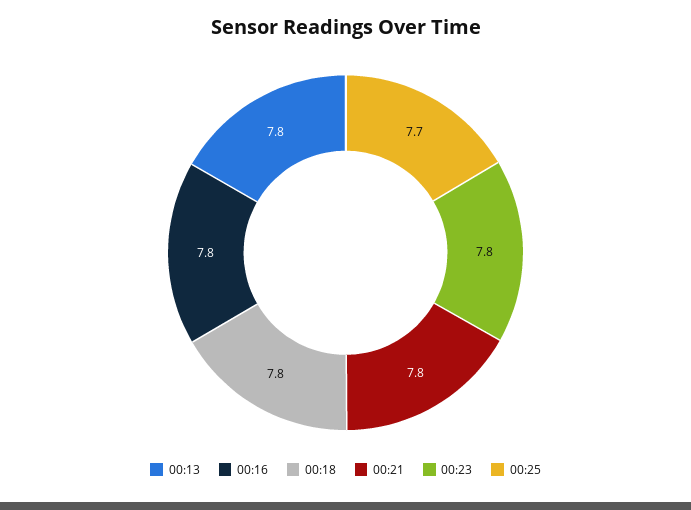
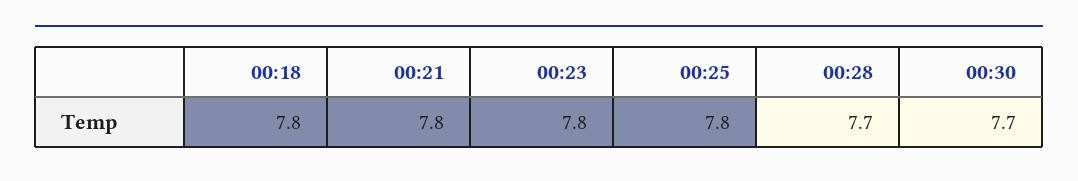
00:13: 7.8 -> none
00:16: 7.8 -> none
00:25: 7.7 -> 7.8
00:28: none -> 7.7
00:30: none -> 7.7

